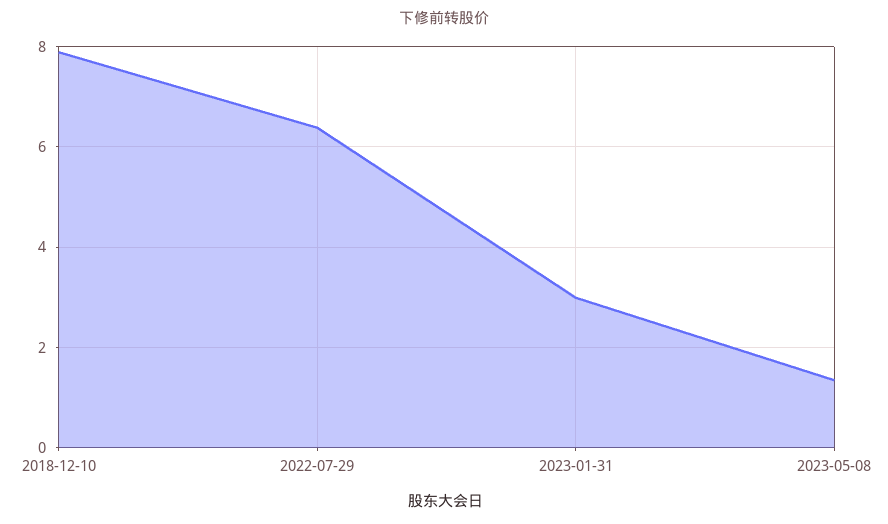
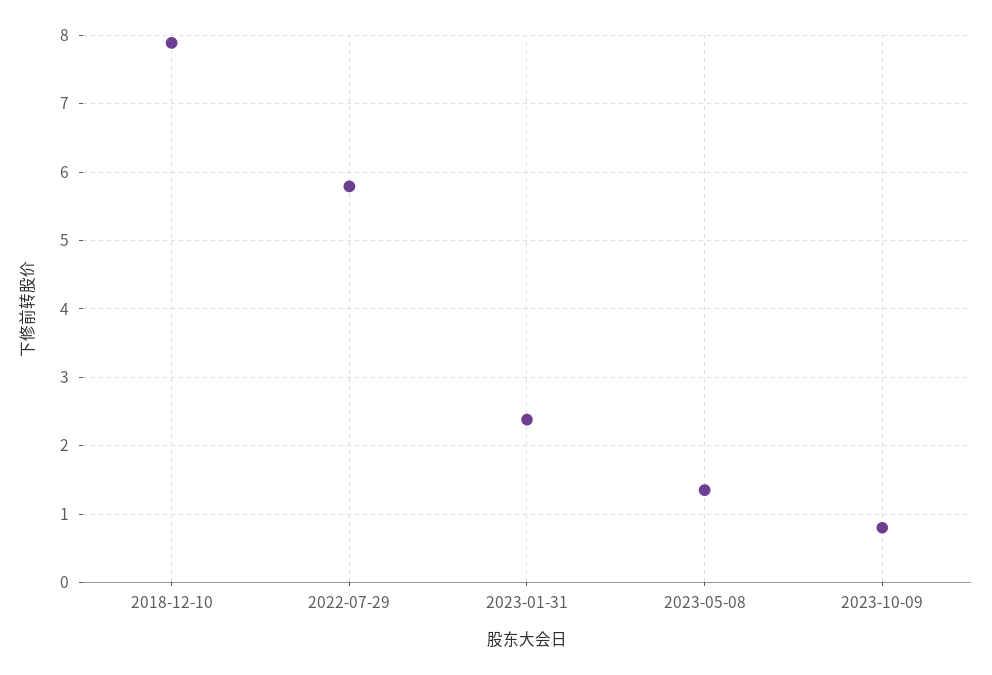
2022-07-29: 6.4 -> 5.8
2023-01-31: 3 -> 2.4
2023-10-09: none -> 0.8

